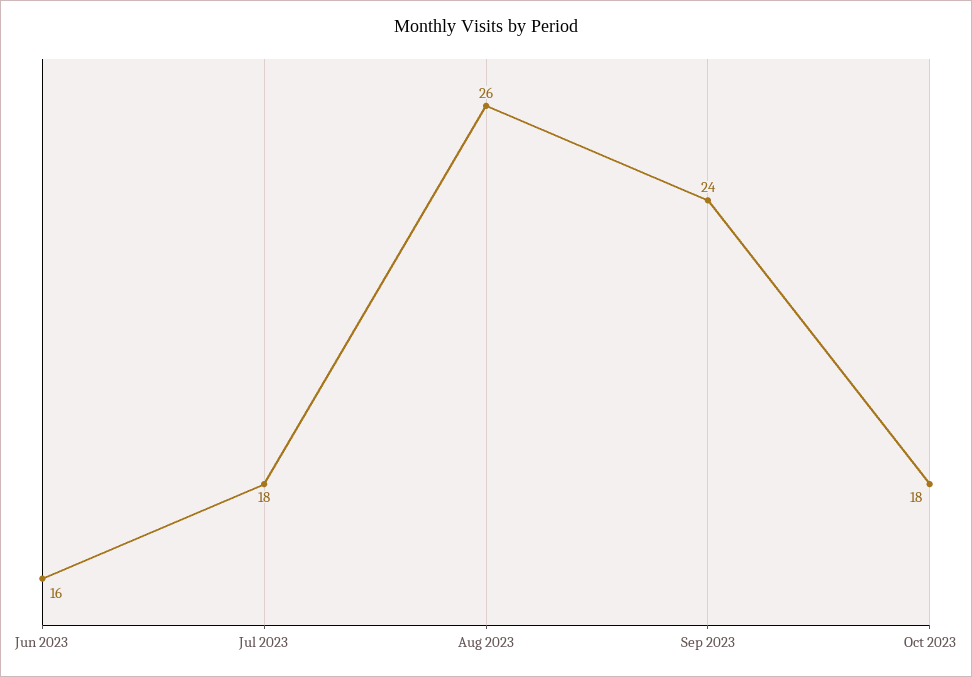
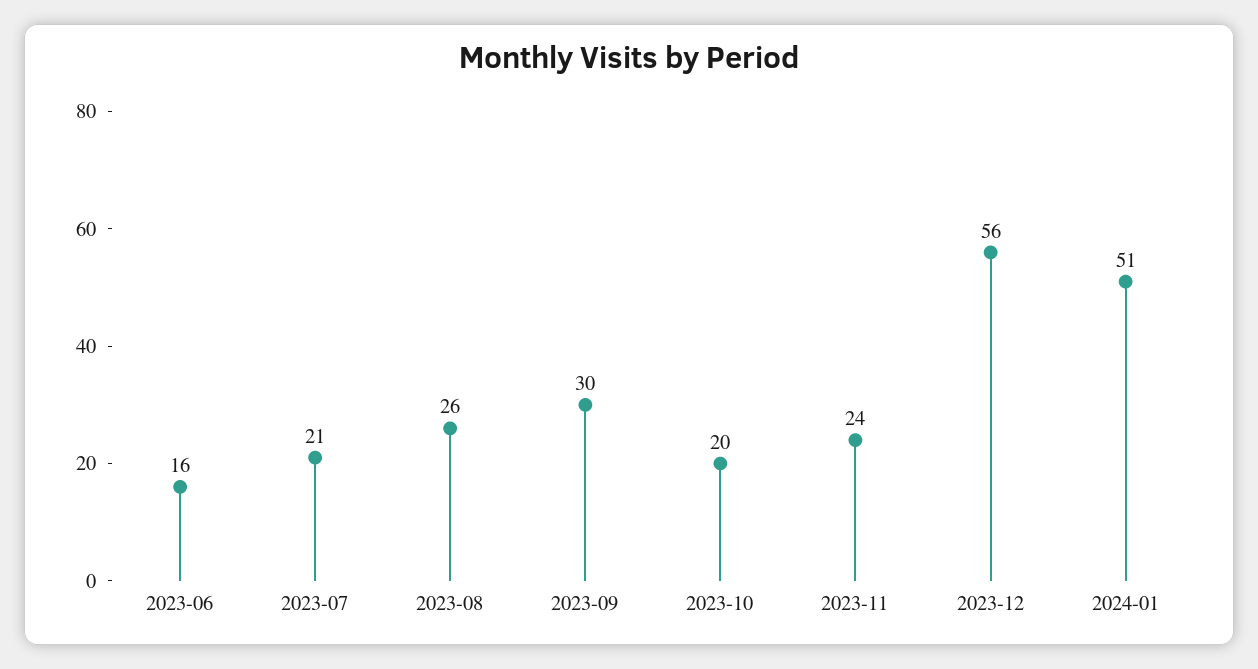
Jul 2023: 18 -> 21
Sep 2023: 24 -> 30
Oct 2023: 18 -> 20
2023-11: none -> 24
2023-12: none -> 56
2024-01: none -> 51

